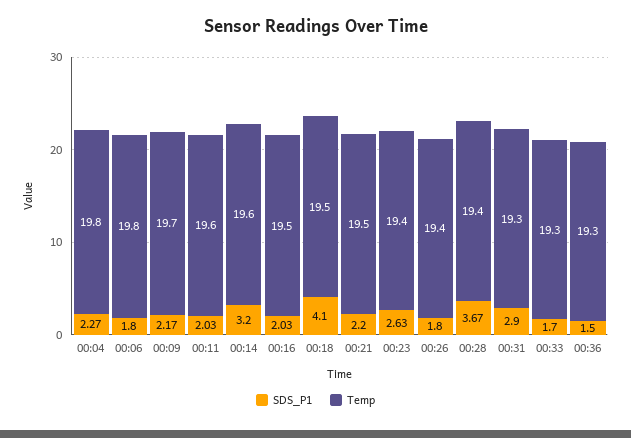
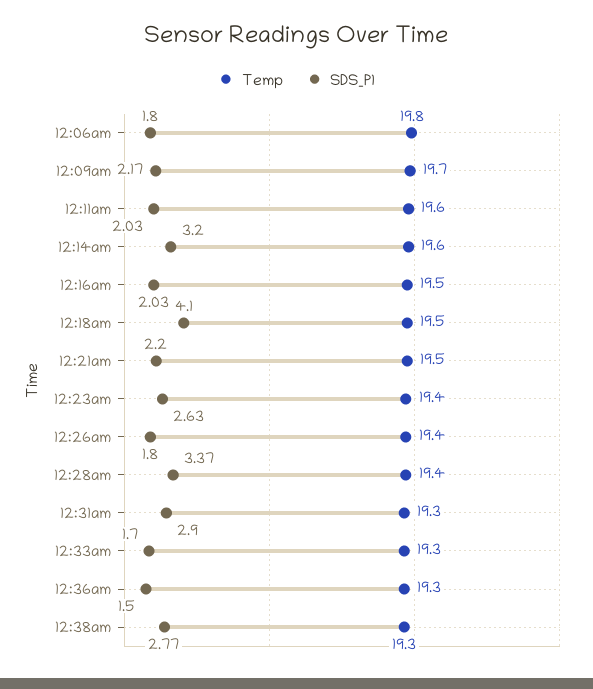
SDS_P1, 00:04: 2.27 -> none
Temp, 00:04: 19.8 -> none
SDS_P1, 00:28: 3.67 -> 3.37
Temp, 12:38am: none -> 19.3
SDS_P1, 12:38am: none -> 2.77

